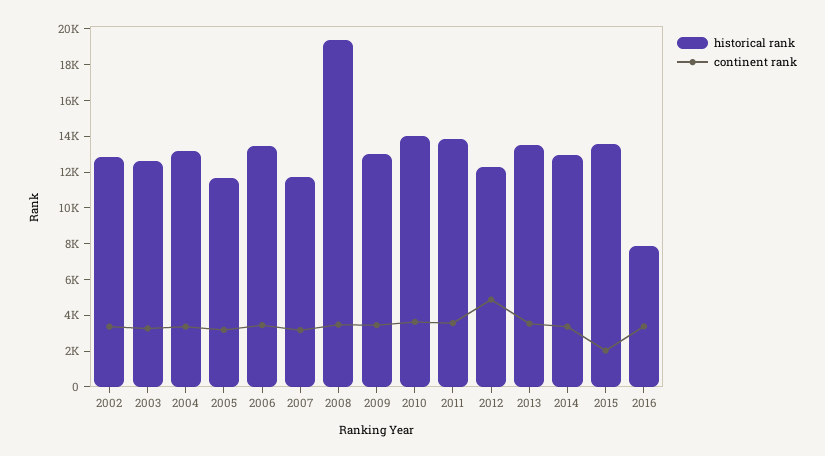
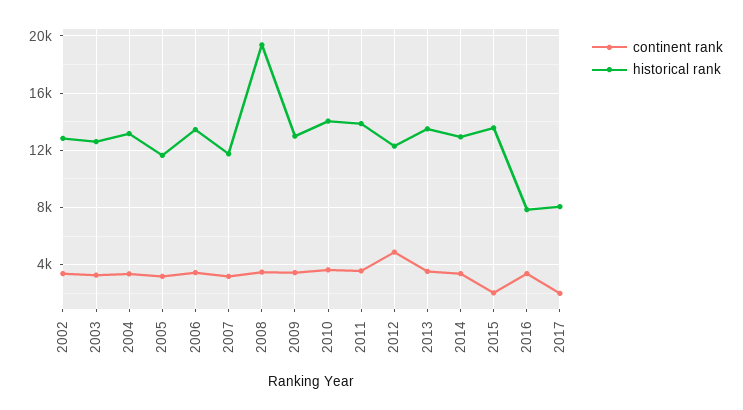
continent rank, 2017: none -> 2000
historical rank, 2017: none -> 8000

